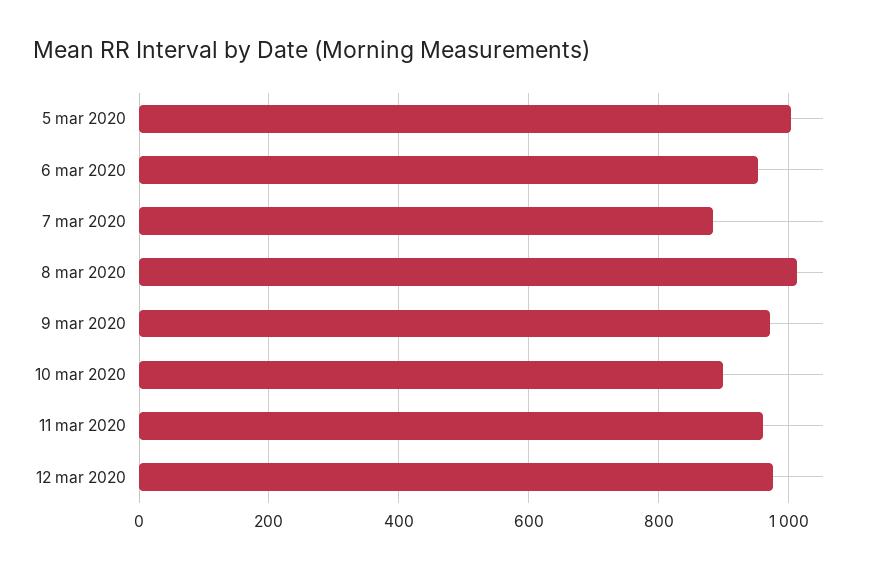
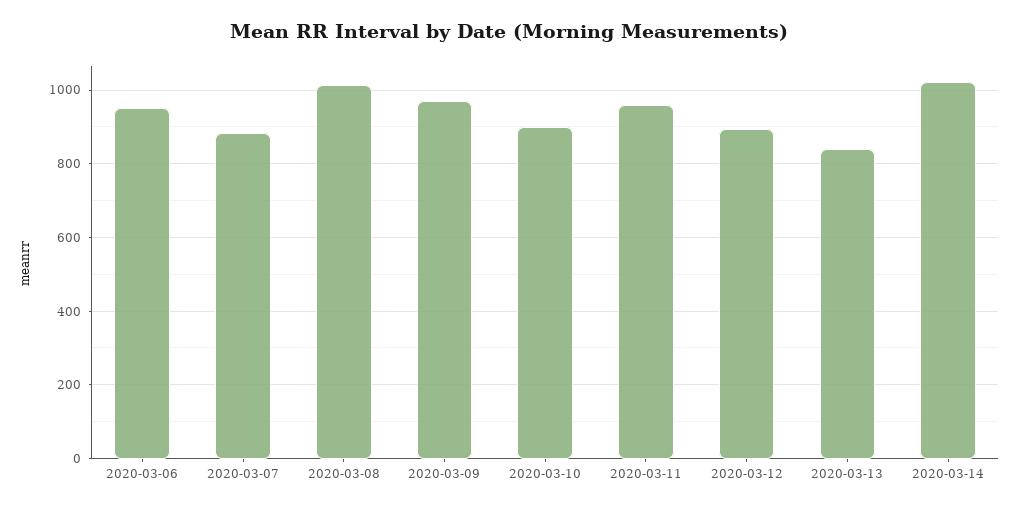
5 mar 2020: 1000 -> none
12 mar 2020: 980 -> 900
2020-03-13: none -> 840
2020-03-14: none -> 1020

